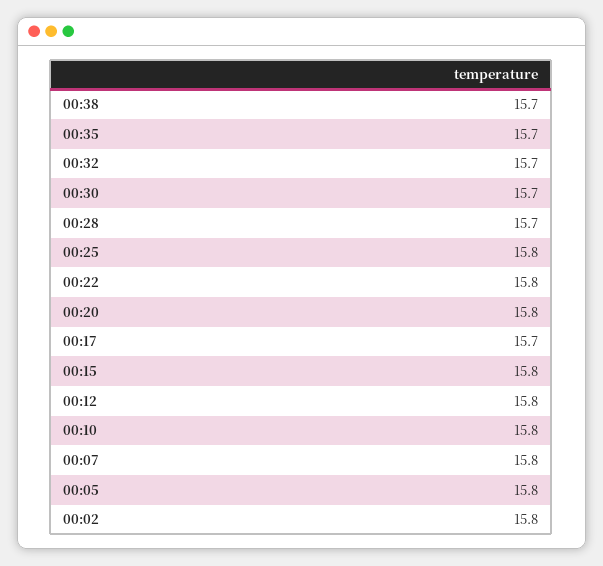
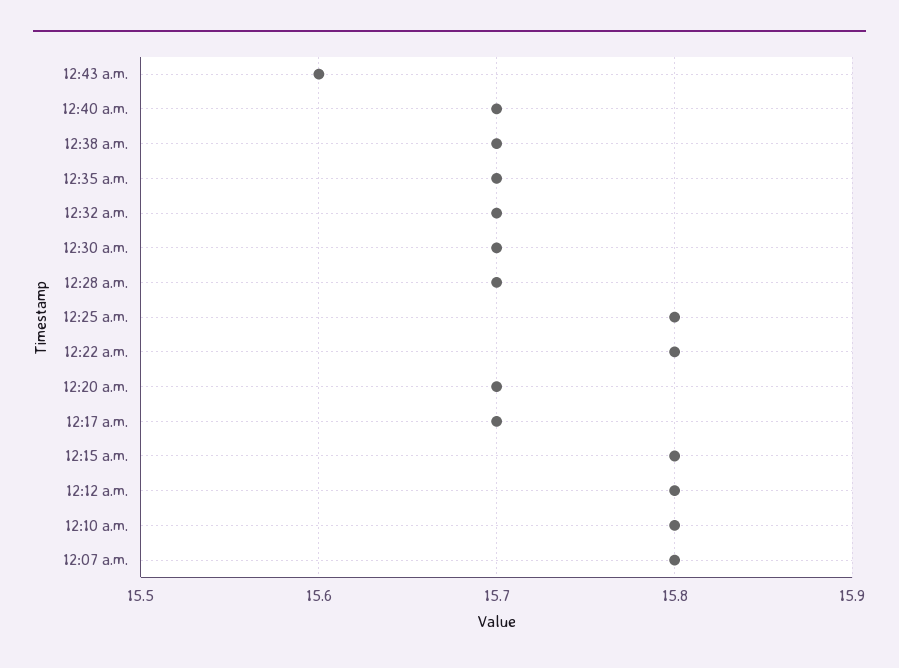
00:20: 15.8 -> 15.7
00:05: 15.8 -> none
00:02: 15.8 -> none
12:43 a.m.: none -> 15.6
12:40 a.m.: none -> 15.7

